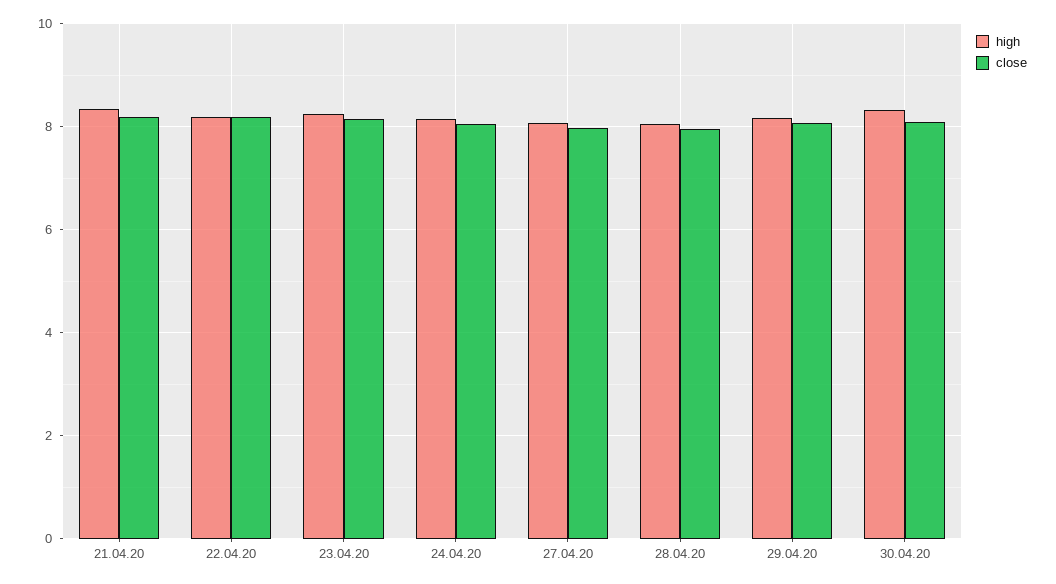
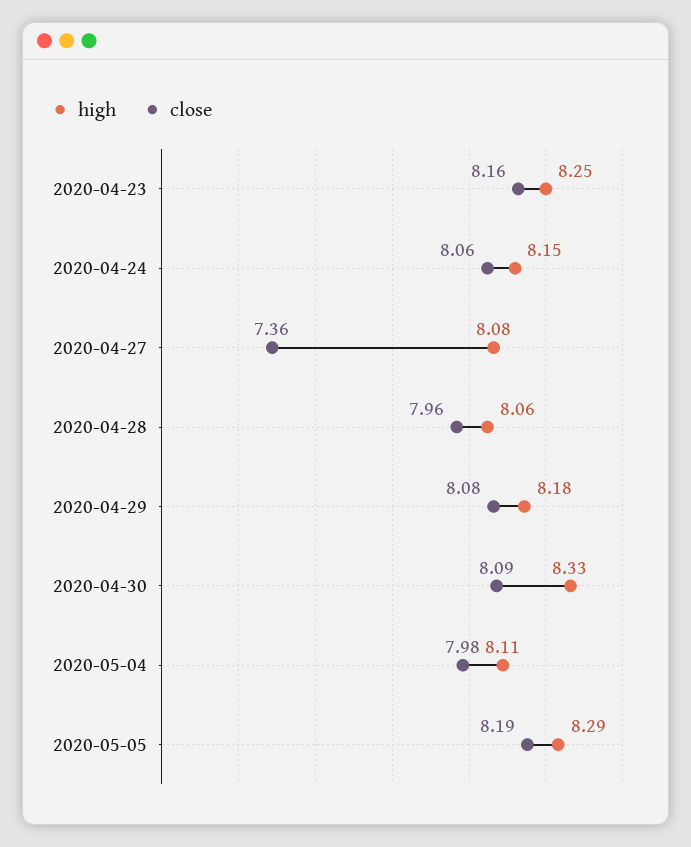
high, 21.04.20: 8.4 -> none
close, 21.04.20: 8.2 -> none
high, 22.04.20: 8.2 -> none
close, 22.04.20: 8.2 -> none
close, 27.04.20: 8 -> 7.36
high, 2020-05-04: none -> 8.11
close, 2020-05-04: none -> 7.98
high, 2020-05-05: none -> 8.29
close, 2020-05-05: none -> 8.19

